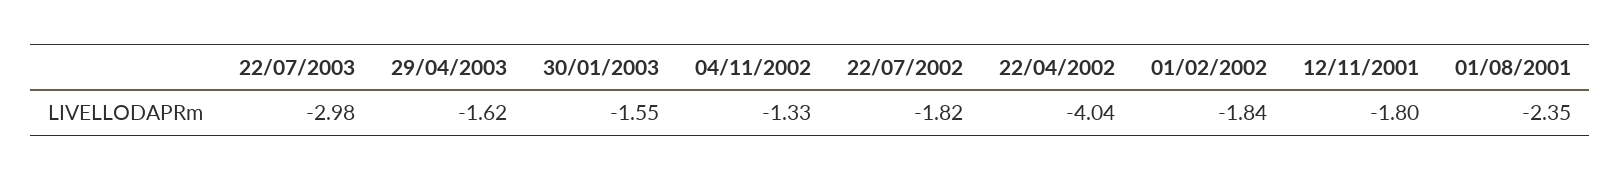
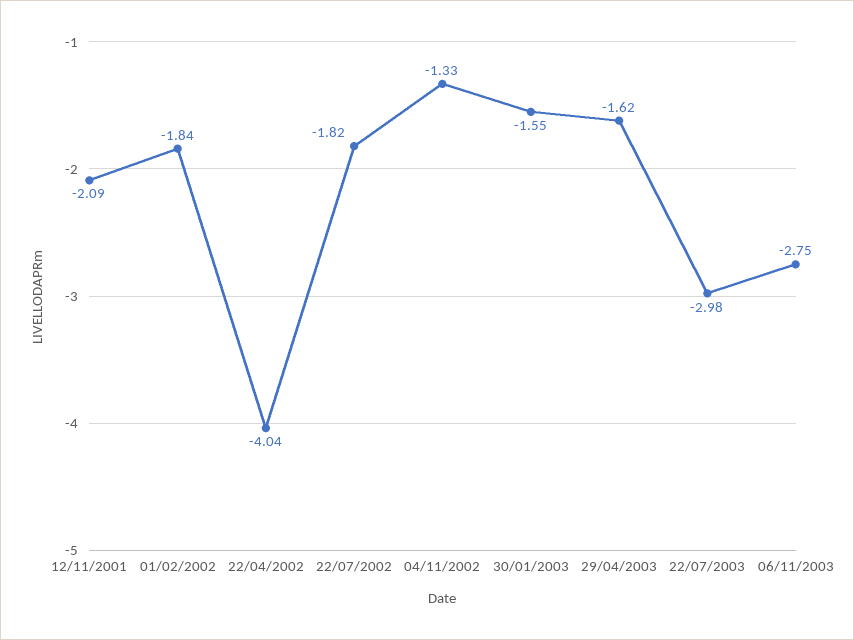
12/11/2001: -1.8 -> -2.09
01/08/2001: -2.35 -> none
06/11/2003: none -> -2.75

